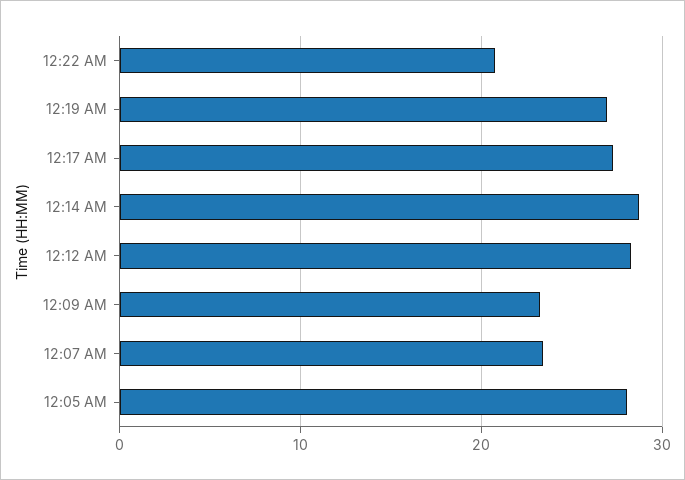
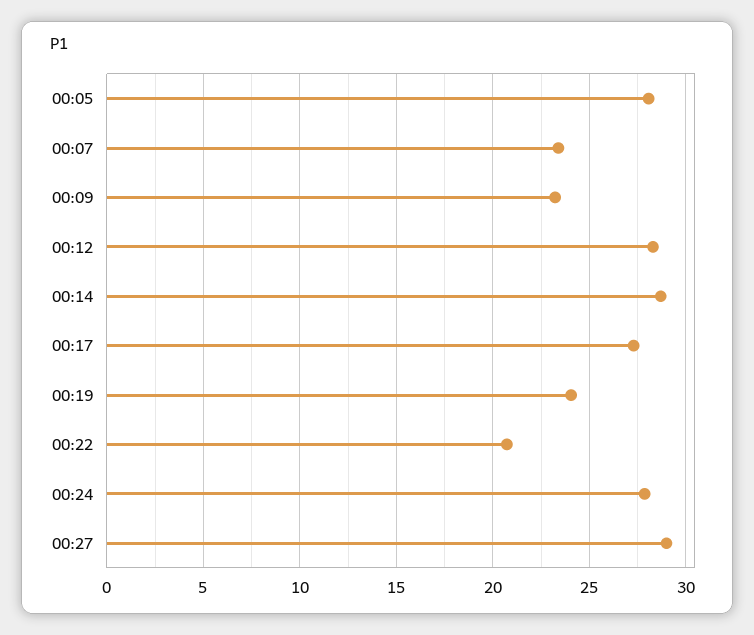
12:19 AM: 27 -> 24
00:24: none -> 28
00:27: none -> 29

